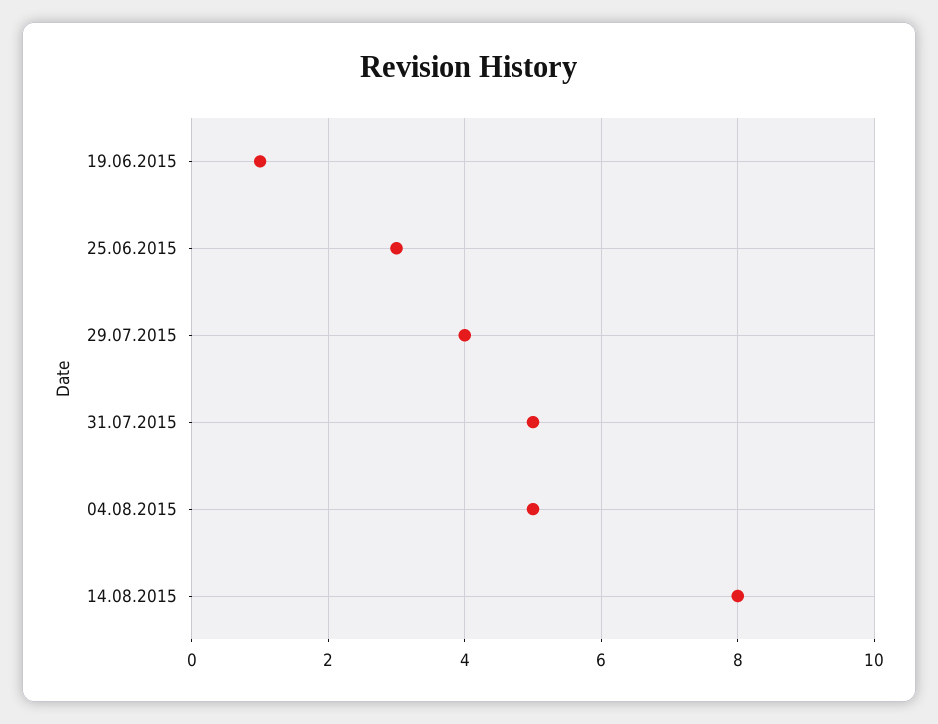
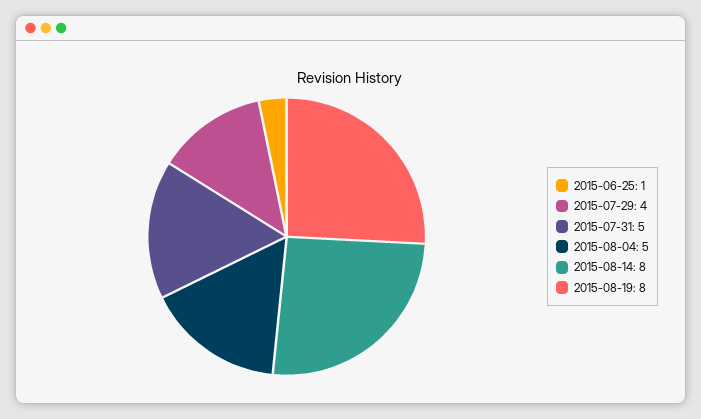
19.06.2015: 1 -> none
25.06.2015: 3 -> 1
2015-08-19: none -> 8

